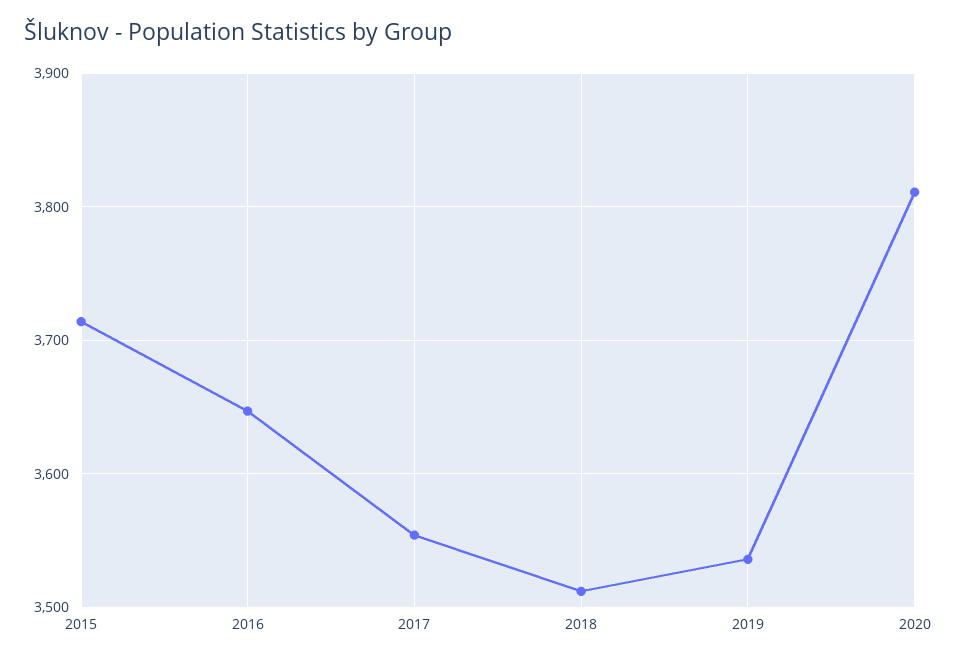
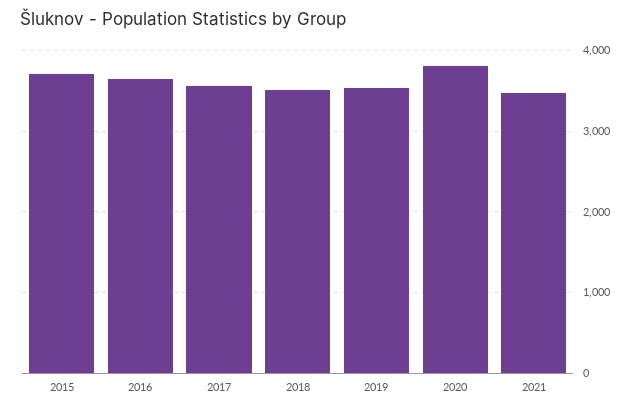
2021: none -> 3500

